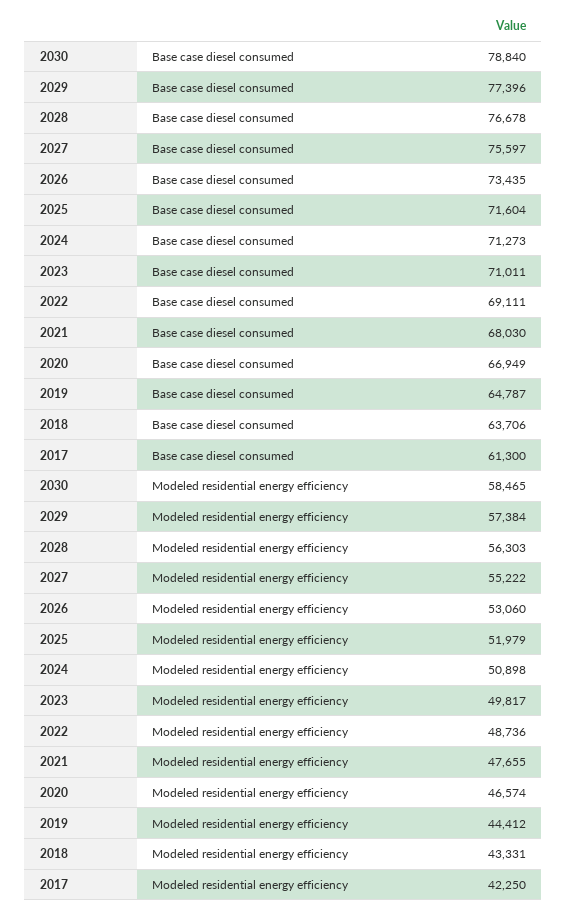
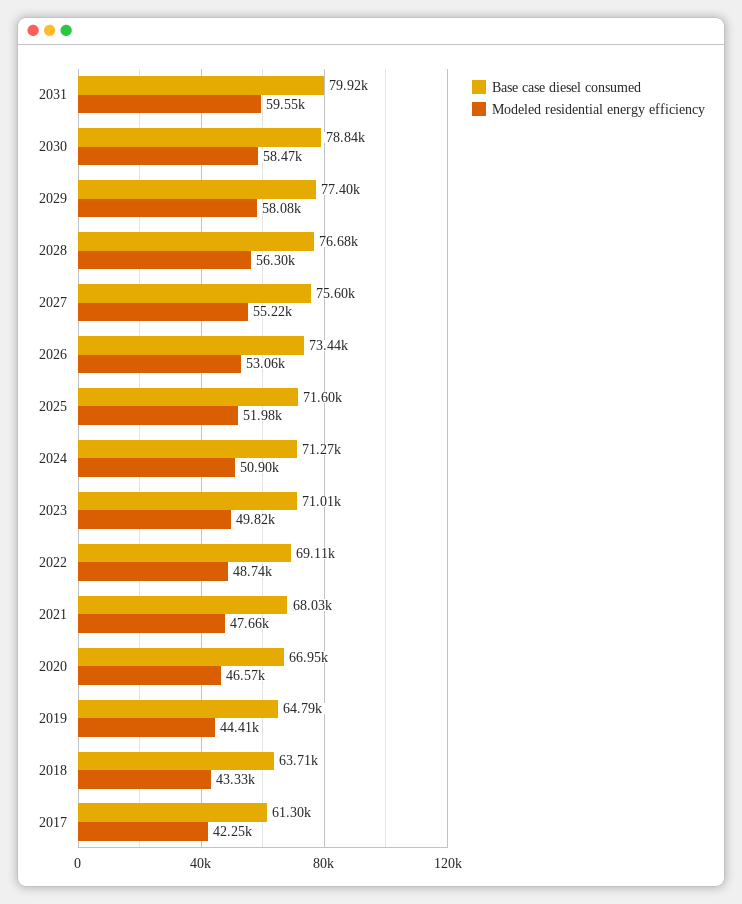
Modeled residential energy efficiency, 2029: 57384 -> 58080
Base case diesel consumed, 2031: none -> 79920
Modeled residential energy efficiency, 2031: none -> 59550

